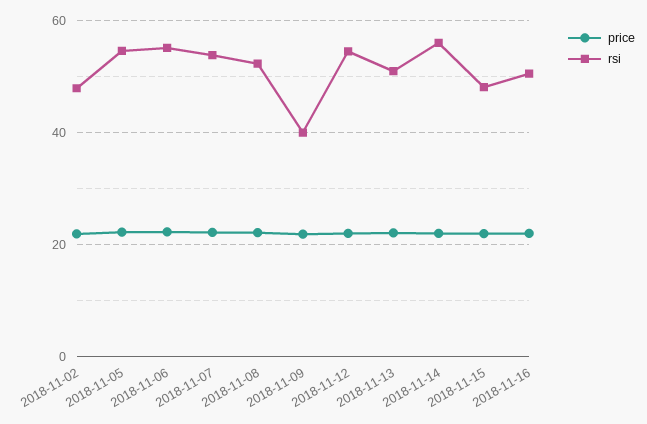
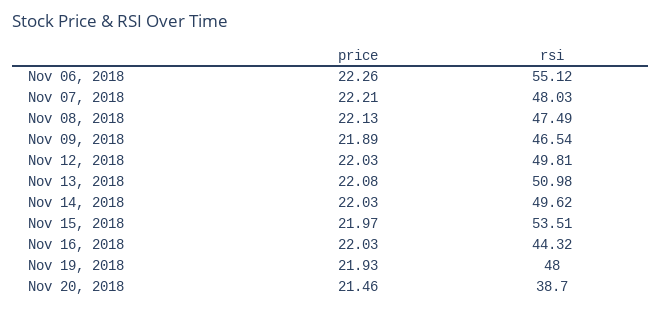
price, 2018-11-02: 22 -> none
rsi, 2018-11-02: 48 -> none
price, 2018-11-05: 22 -> none
rsi, 2018-11-05: 54 -> none
rsi, 2018-11-07: 54 -> 48.03
rsi, 2018-11-08: 52 -> 47.49
rsi, 2018-11-09: 40 -> 46.54
rsi, 2018-11-12: 54 -> 49.81
rsi, 2018-11-14: 56 -> 49.62
rsi, 2018-11-15: 48 -> 53.51
rsi, 2018-11-16: 50 -> 44.32
price, Nov 19, 2018: none -> 21.93
rsi, Nov 19, 2018: none -> 48
price, Nov 20, 2018: none -> 21.46
rsi, Nov 20, 2018: none -> 38.7

